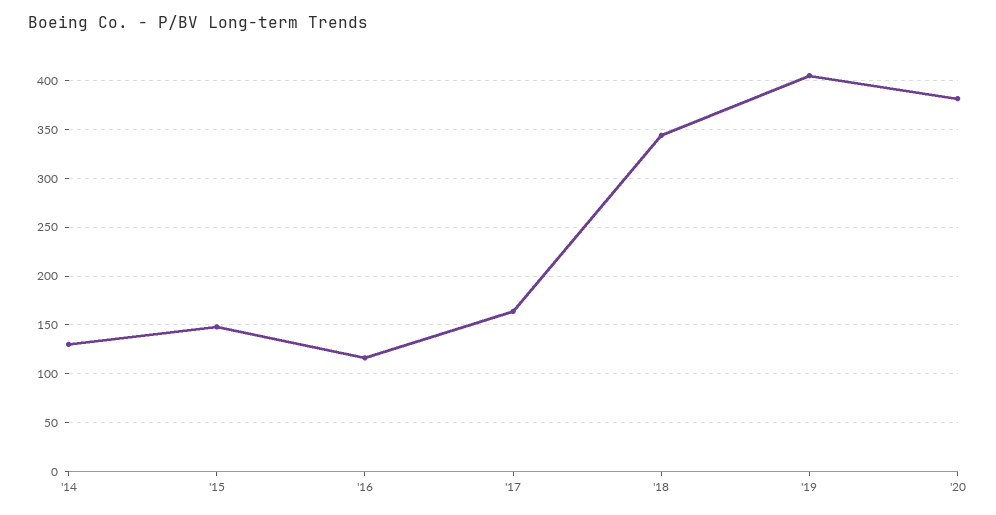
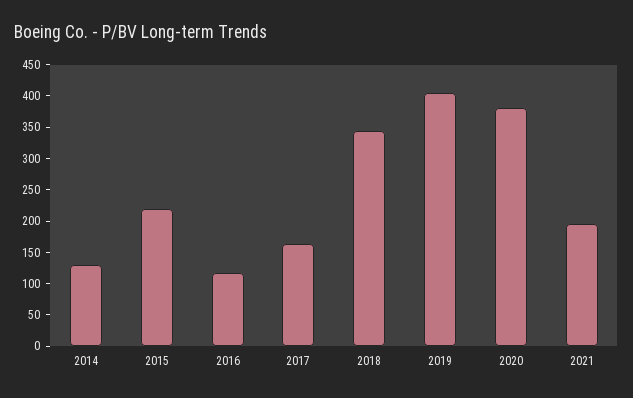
'15: 150 -> 225
2021: none -> 200

